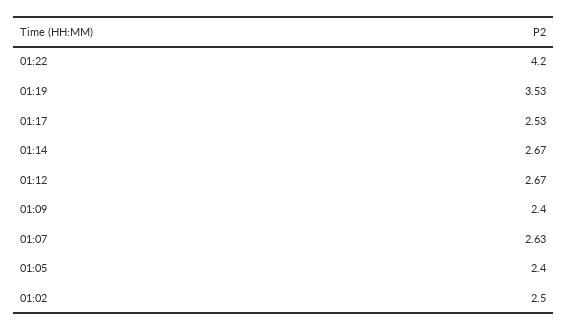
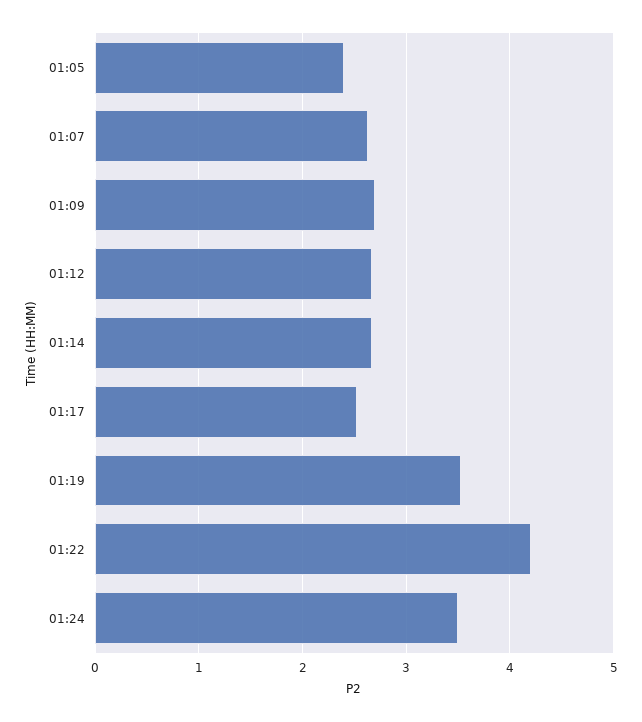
01:09: 2.4 -> 2.7
01:02: 2.5 -> none
01:24: none -> 3.5

